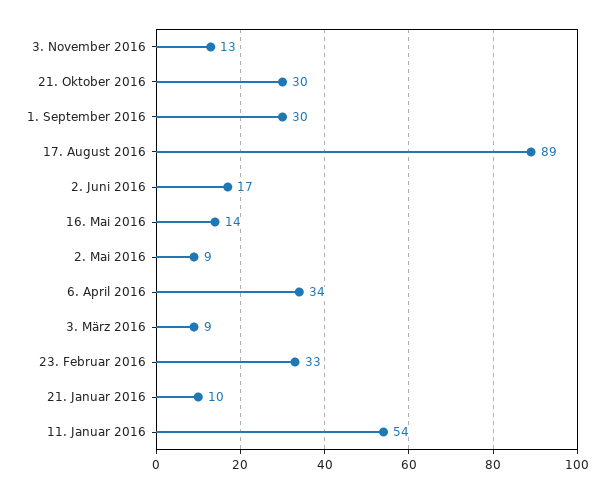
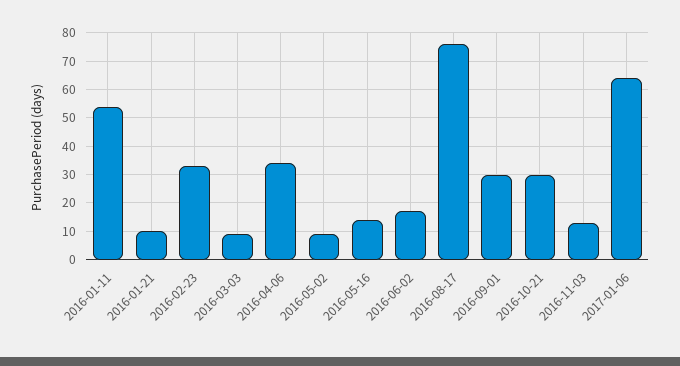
17. August 2016: 89 -> 75
2017-01-06: none -> 65

